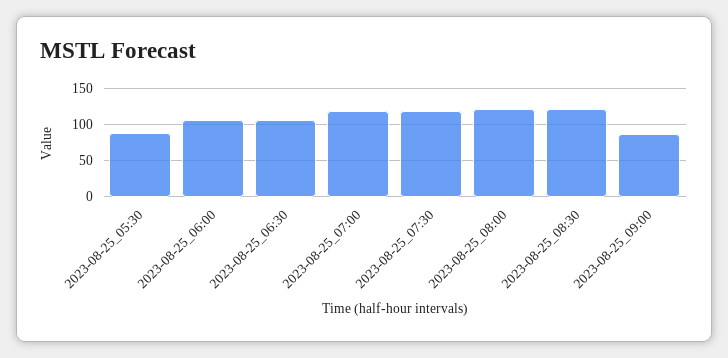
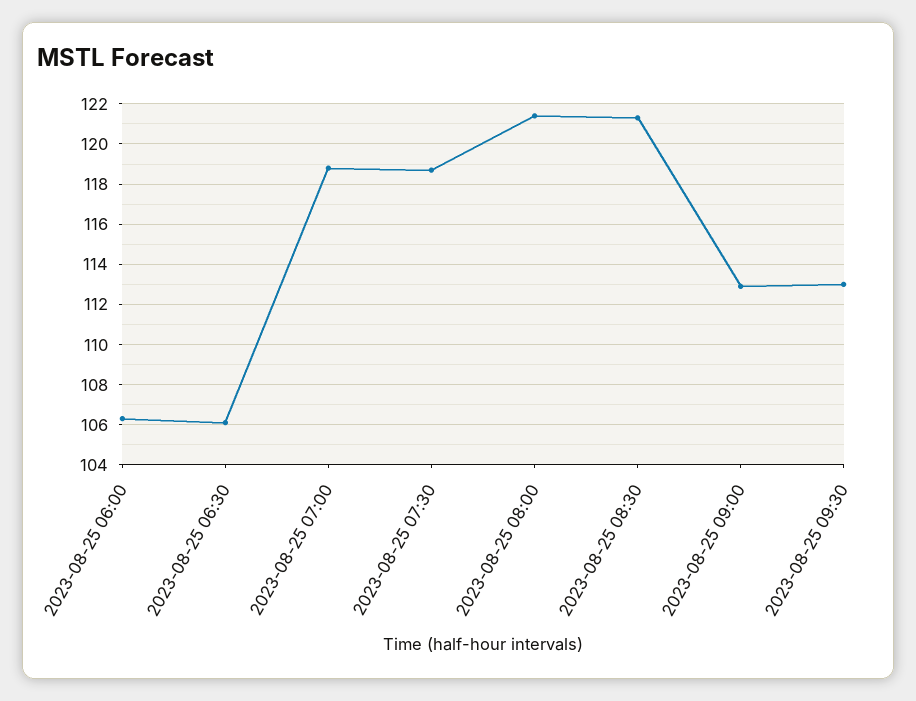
2023-08-25_05:30: 90 -> none
2023-08-25_09:00: 90 -> 113
2023-08-25 09:30: none -> 113

